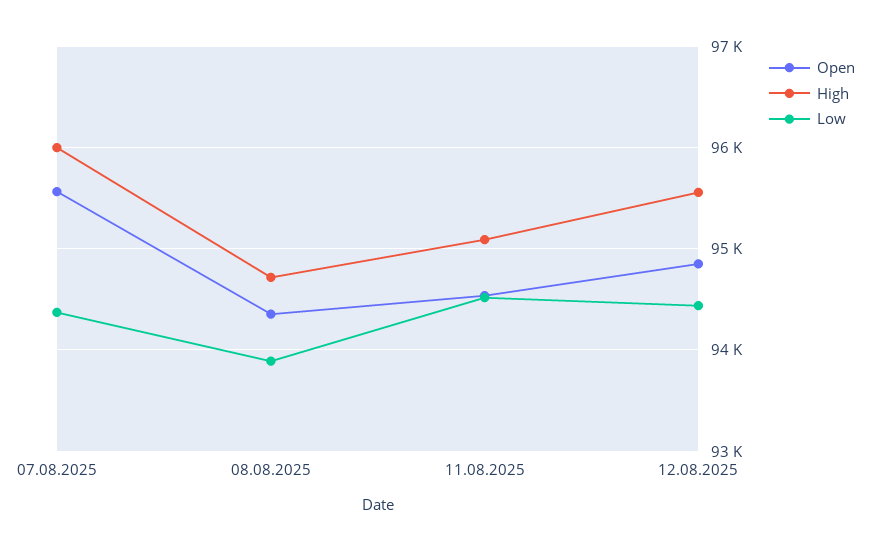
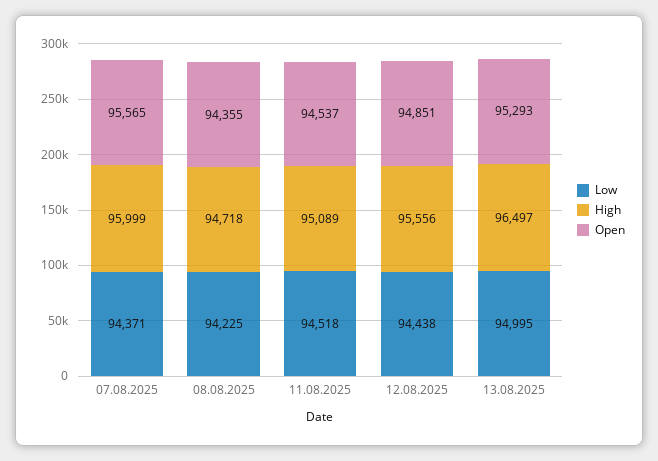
Low, 08.08.2025: 93900 -> 94225
Low, 13.08.2025: none -> 94995
High, 13.08.2025: none -> 96497
Open, 13.08.2025: none -> 95293

